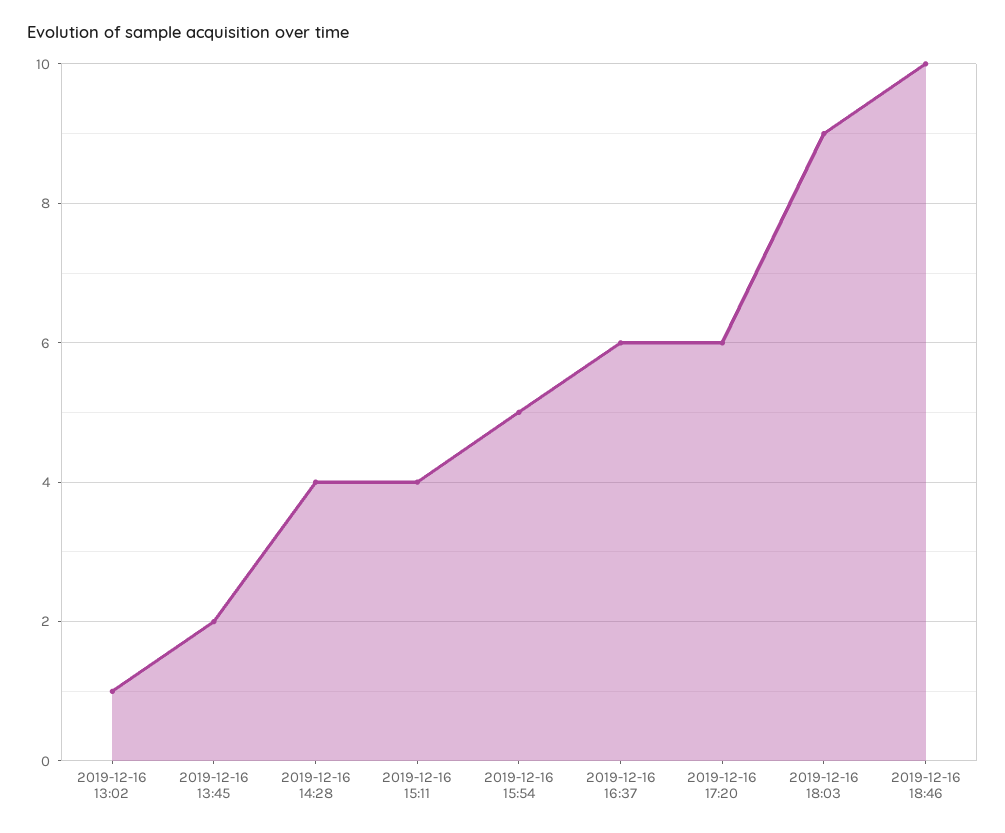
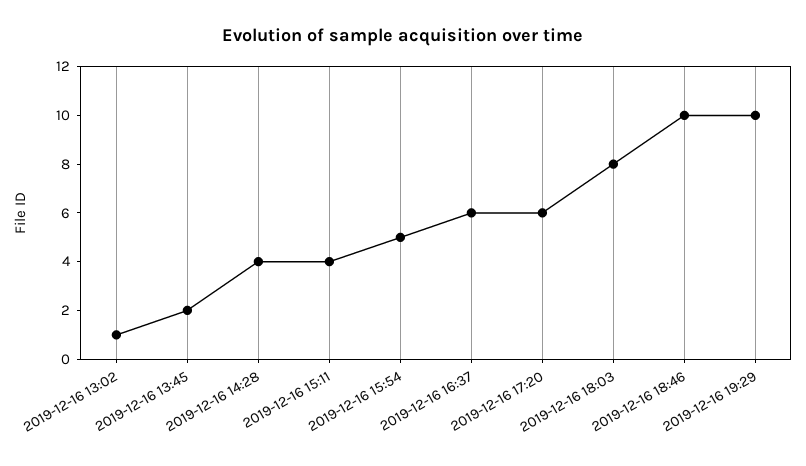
2019-12-16 18:03: 9 -> 8
2019-12-16 19:29: none -> 10

